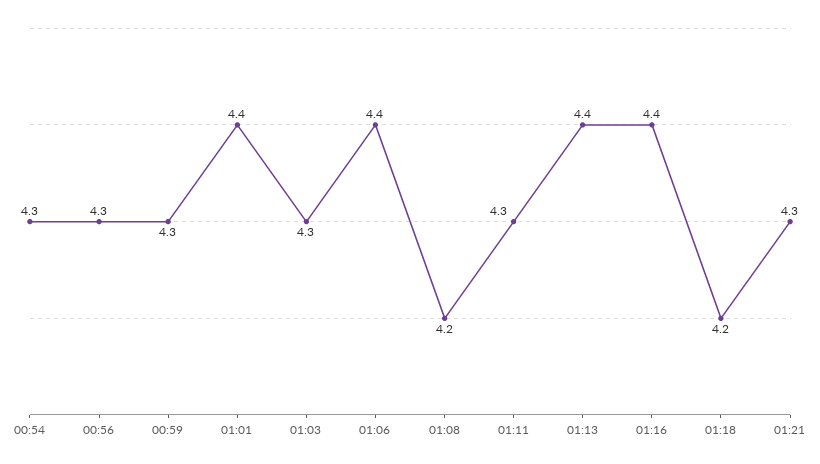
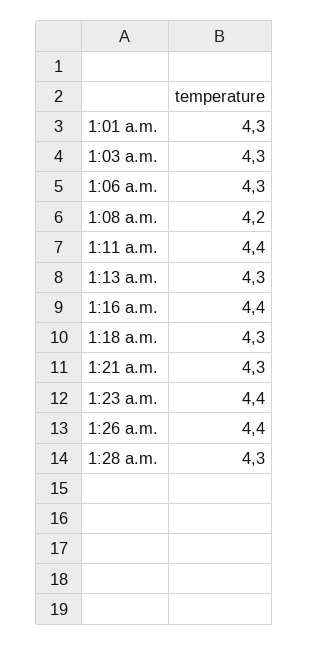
00:54: 4.3 -> none
00:56: 4.3 -> none
00:59: 4.3 -> none
01:01: 4.4 -> 4.3
01:06: 4.4 -> 4.3
01:11: 4.3 -> 4.4
01:13: 4.4 -> 4.3
01:18: 4.2 -> 4.3
1:23 a.m.: none -> 4.4
1:26 a.m.: none -> 4.4
1:28 a.m.: none -> 4.3

